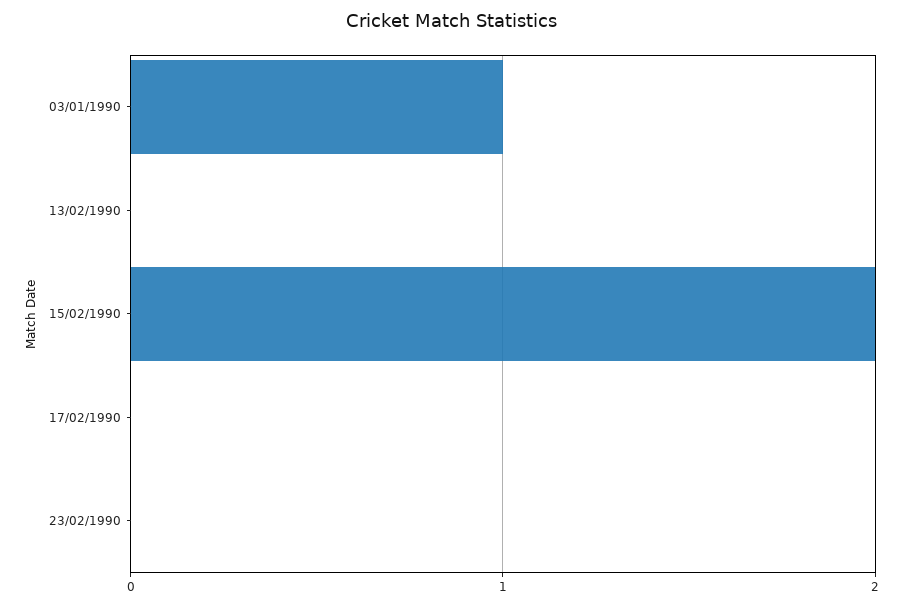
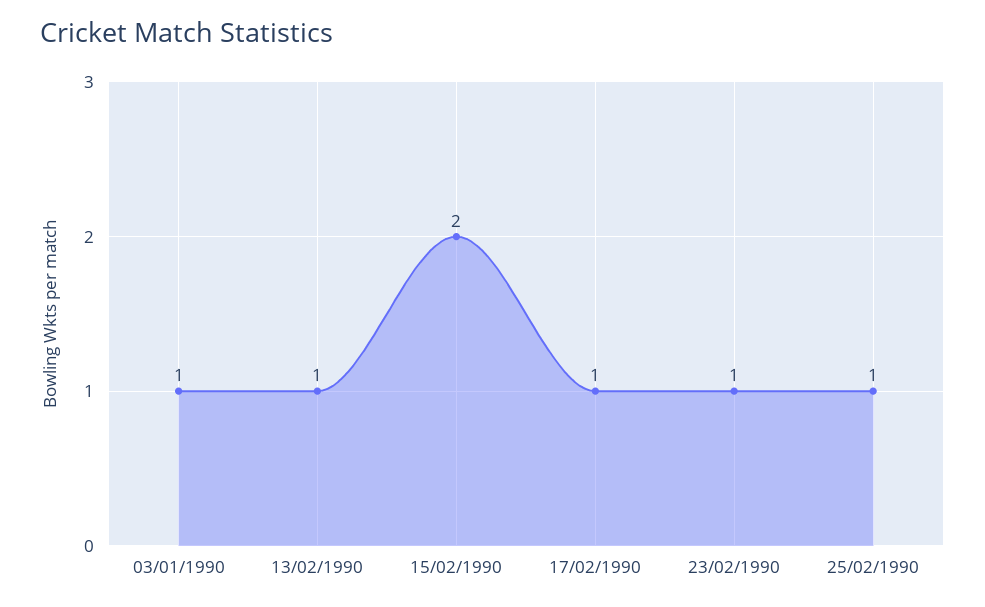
13/02/1990: 0 -> 1
17/02/1990: 0 -> 1
23/02/1990: 0 -> 1
25/02/1990: none -> 1

